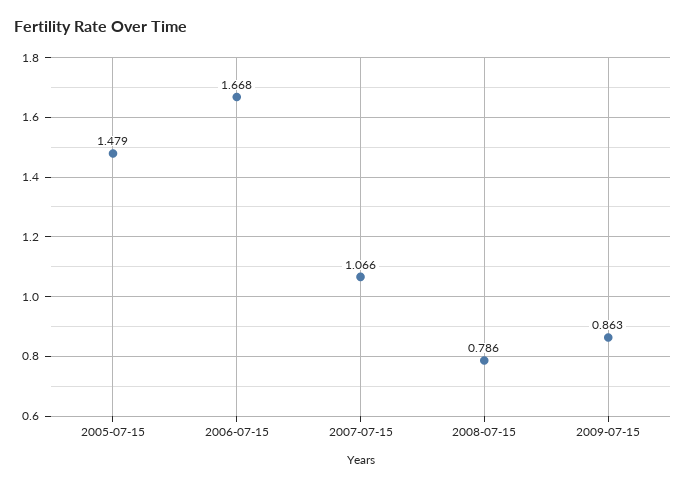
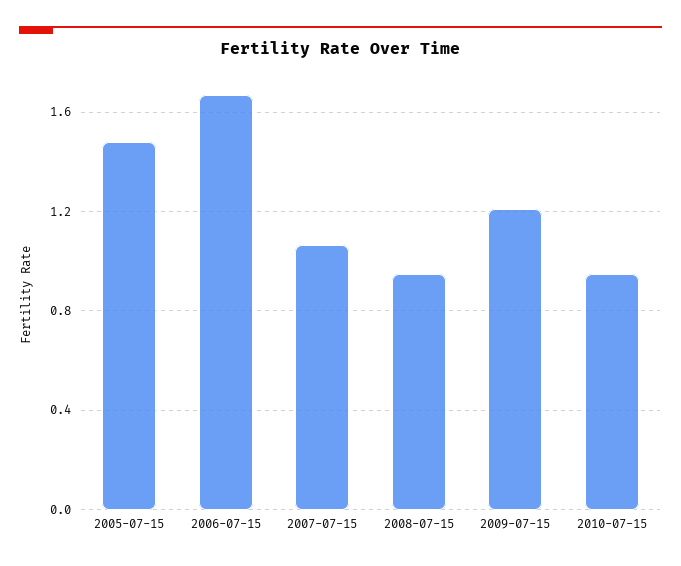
2008-07-15: 0.786 -> 0.95
2009-07-15: 0.863 -> 1.2
2010-07-15: none -> 0.95

